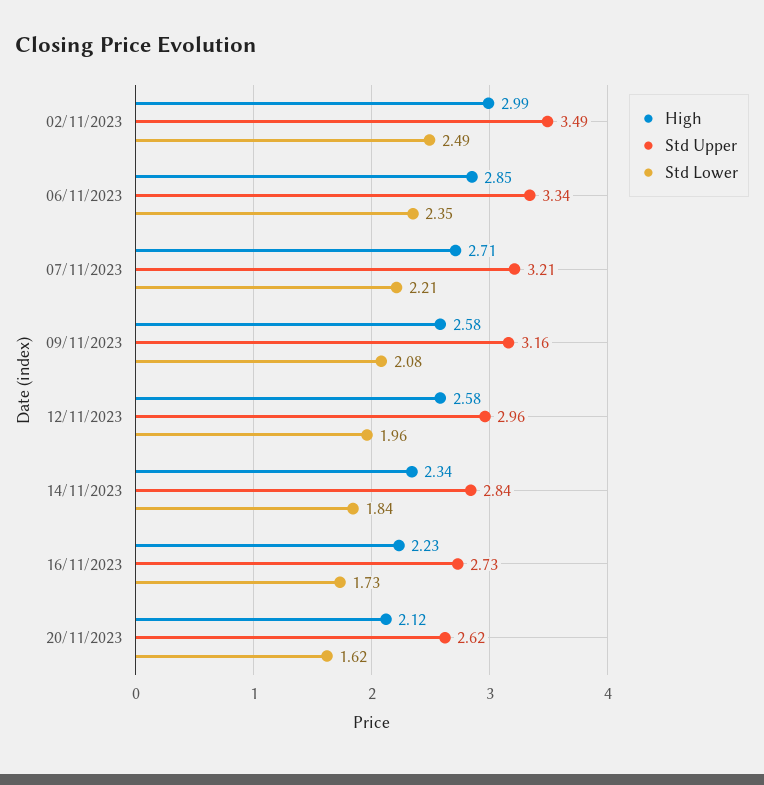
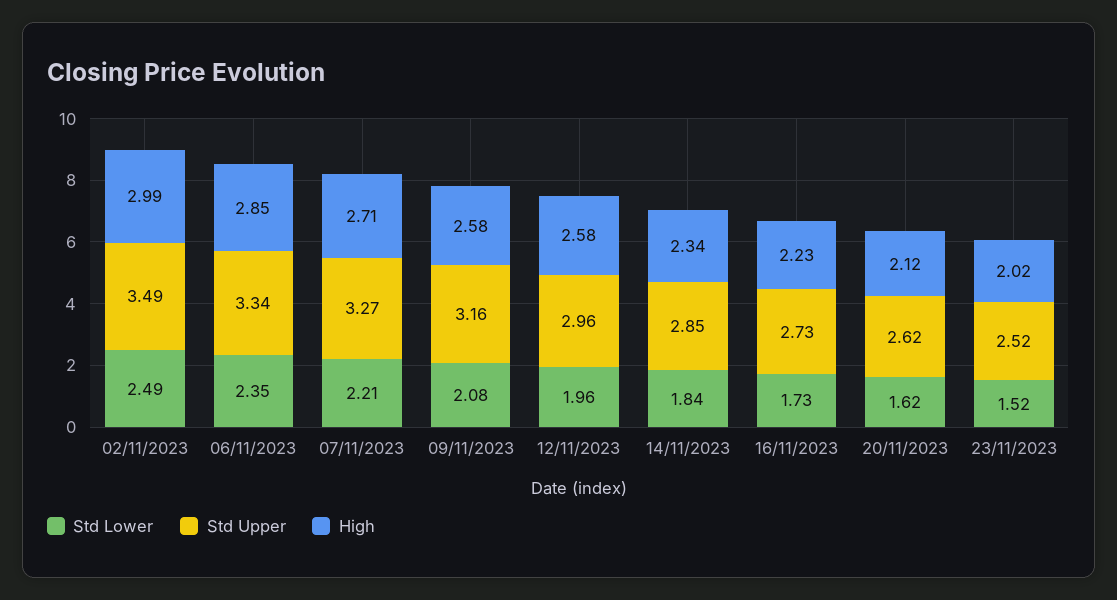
Std Upper, 07/11/2023: 3.21 -> 3.27
Std Upper, 14/11/2023: 2.84 -> 2.85
Std Lower, 23/11/2023: none -> 1.52
Std Upper, 23/11/2023: none -> 2.52
High, 23/11/2023: none -> 2.02

